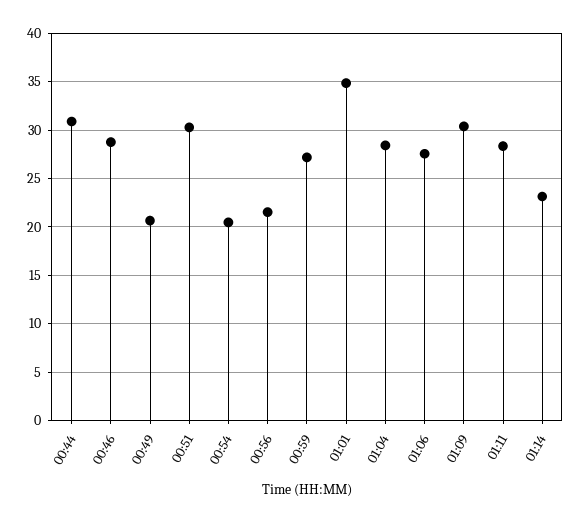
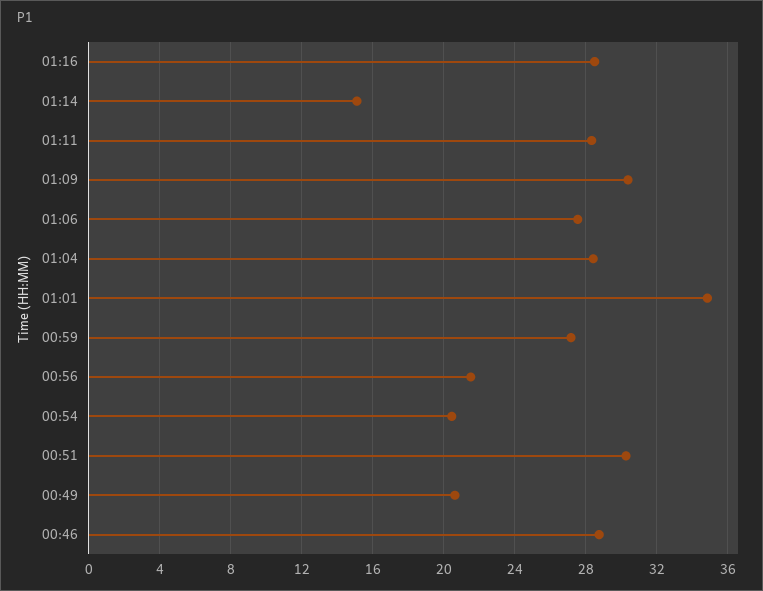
00:44: 31 -> none
01:14: 23 -> 15
01:16: none -> 28.5

